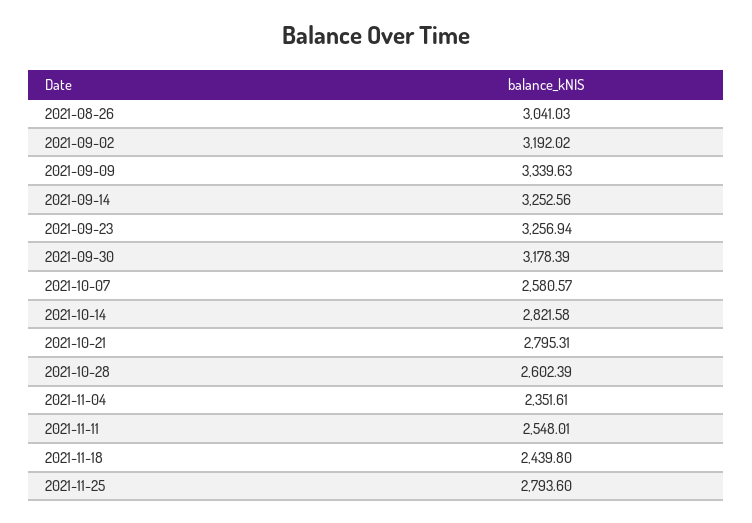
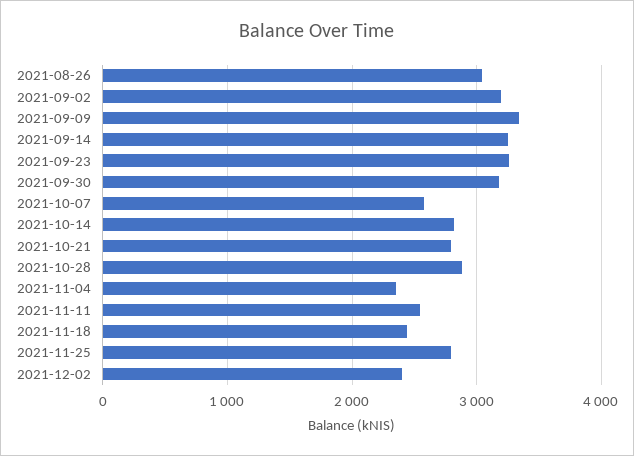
2021-10-28: 2602.39 -> 2900
2021-12-02: none -> 2400

